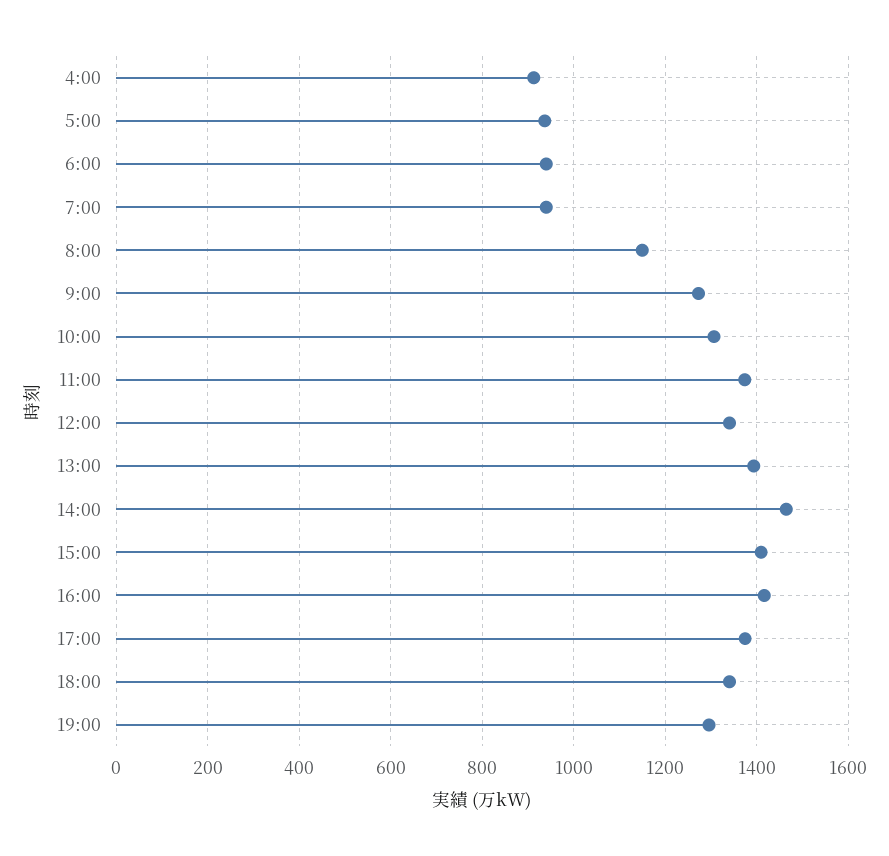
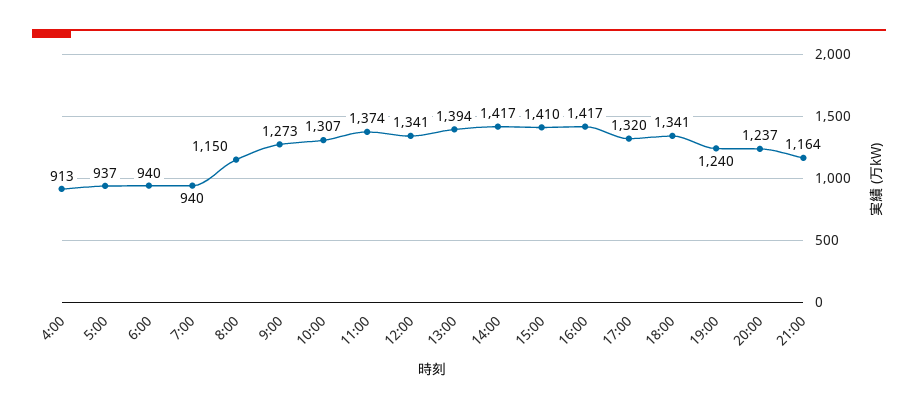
14:00: 1460 -> 1417
17:00: 1380 -> 1320
19:00: 1300 -> 1240
20:00: none -> 1237
21:00: none -> 1164

